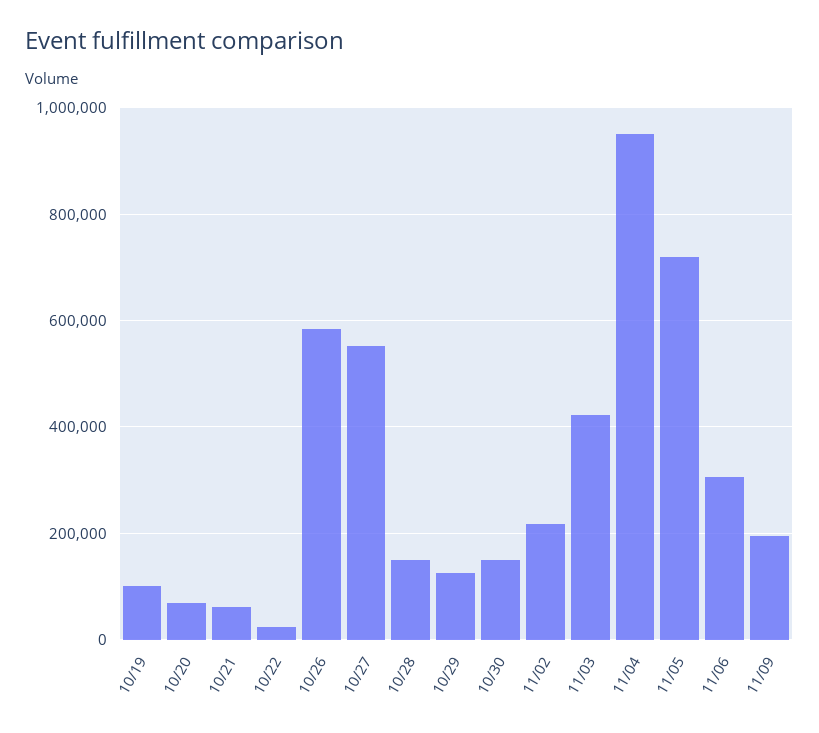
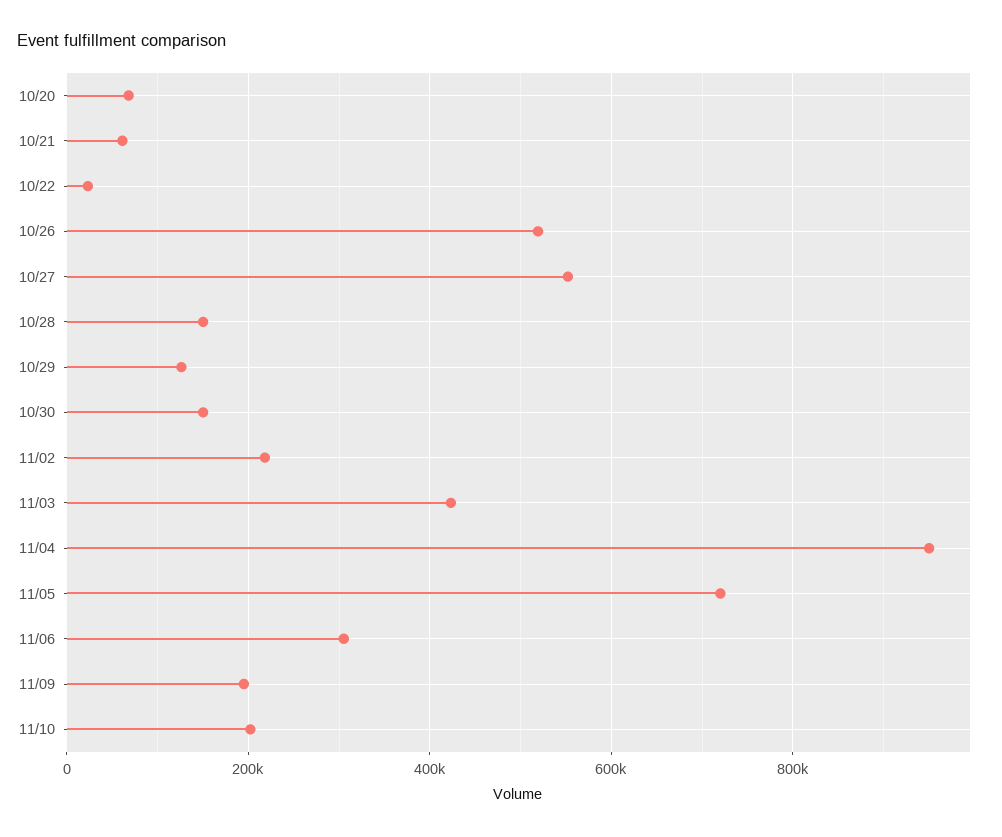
10/19: 100000 -> none
10/26: 580000 -> 520000
11/10: none -> 200000

